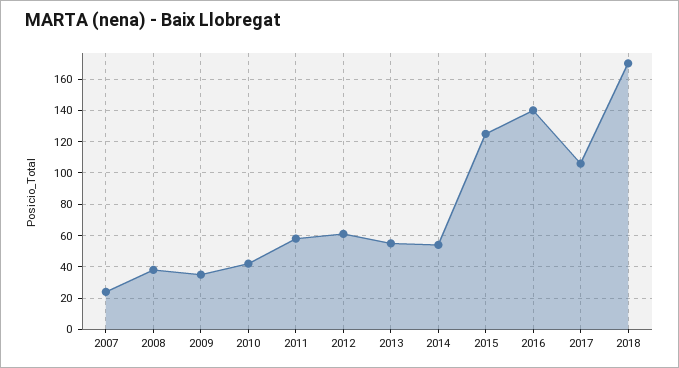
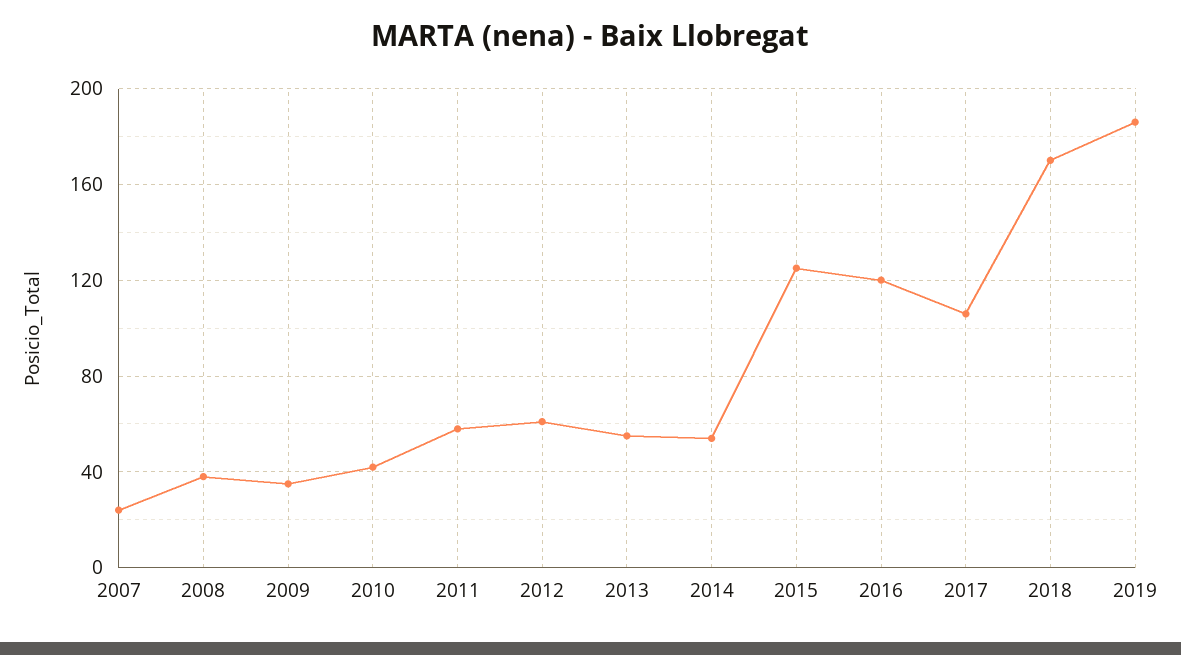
2016: 140 -> 120
2019: none -> 185

